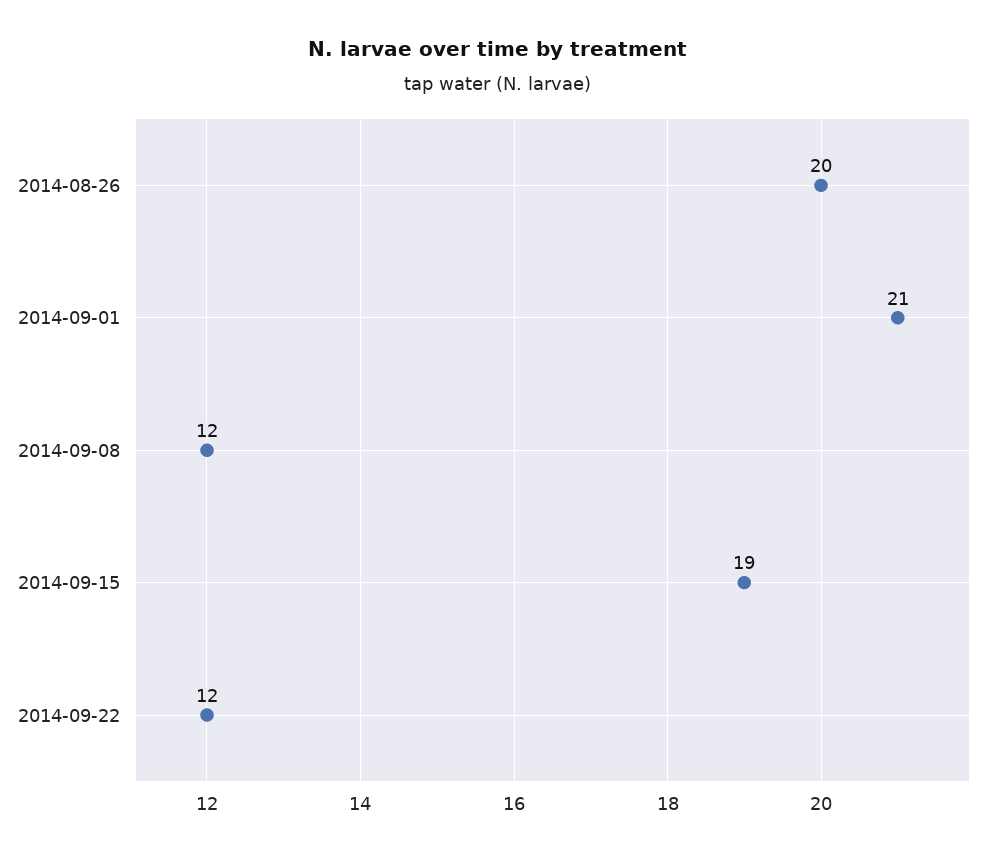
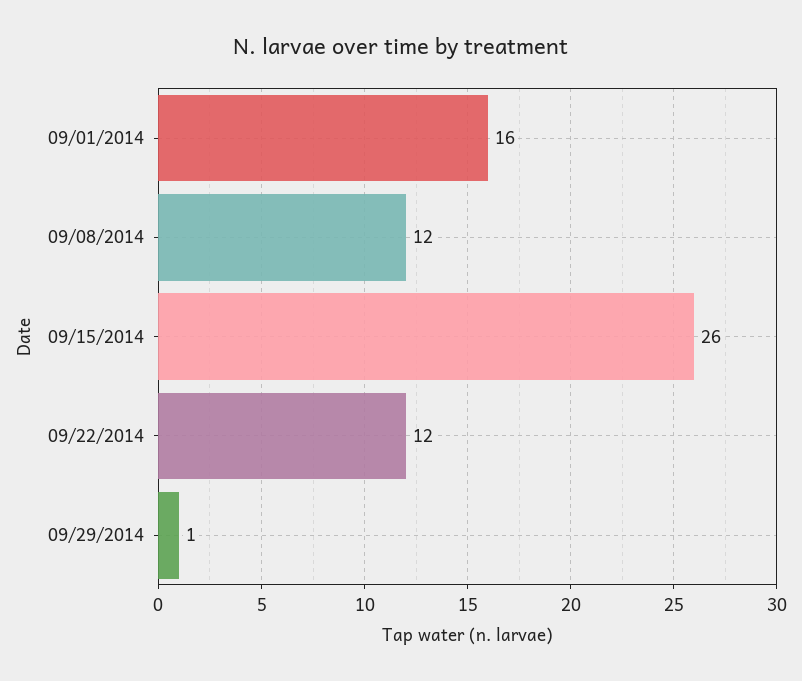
2014-08-26: 20 -> none
2014-09-01: 21 -> 16
2014-09-15: 19 -> 26
09/29/2014: none -> 1

